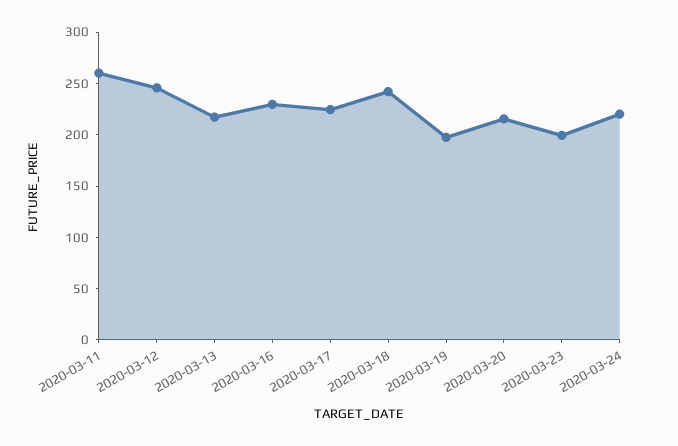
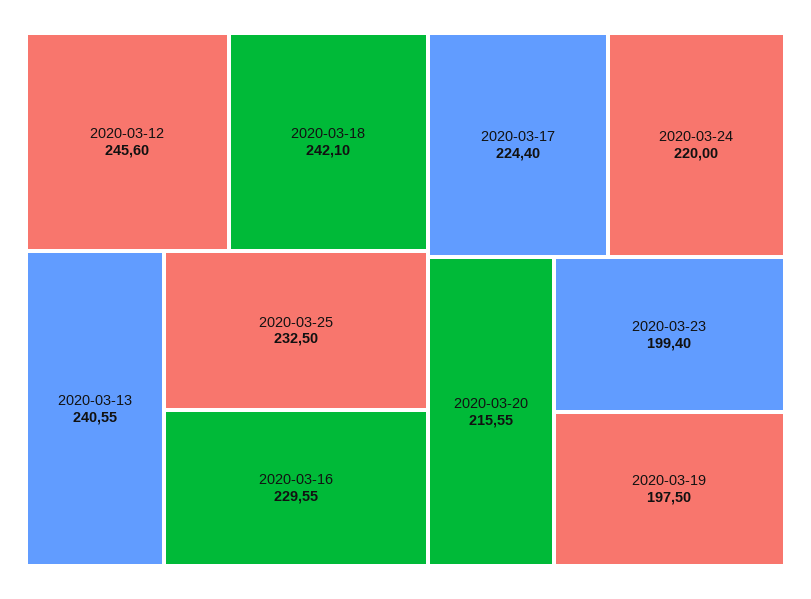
2020-03-11: 260 -> none
2020-03-13: 220 -> 240.55
2020-03-25: none -> 232.5

